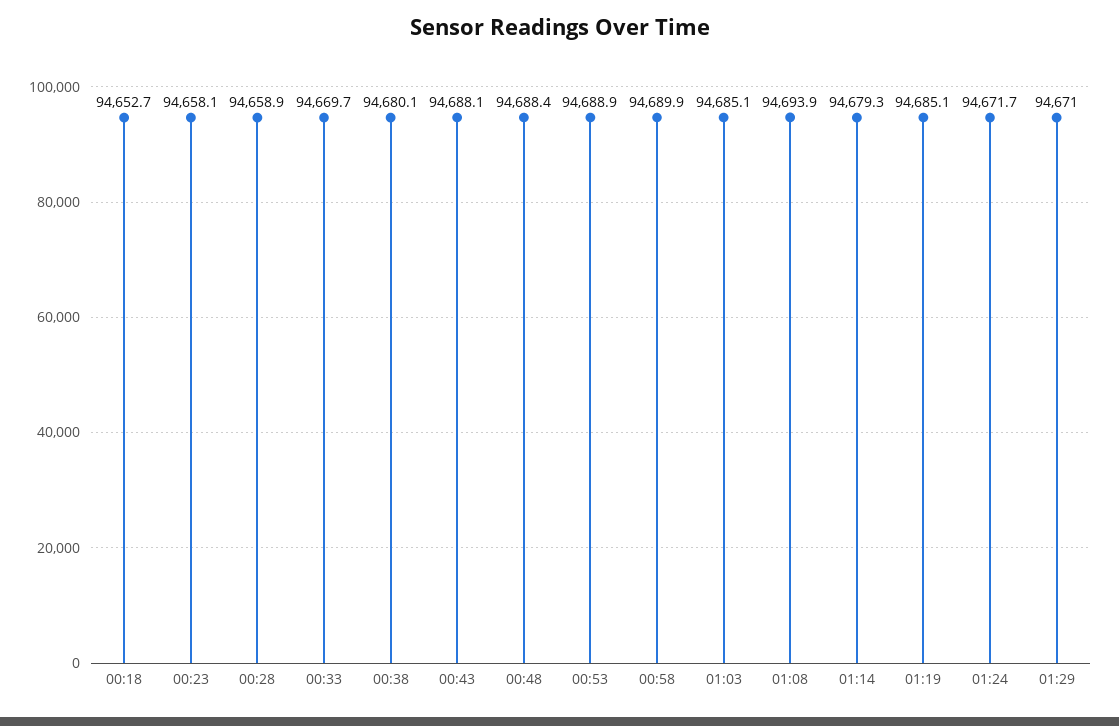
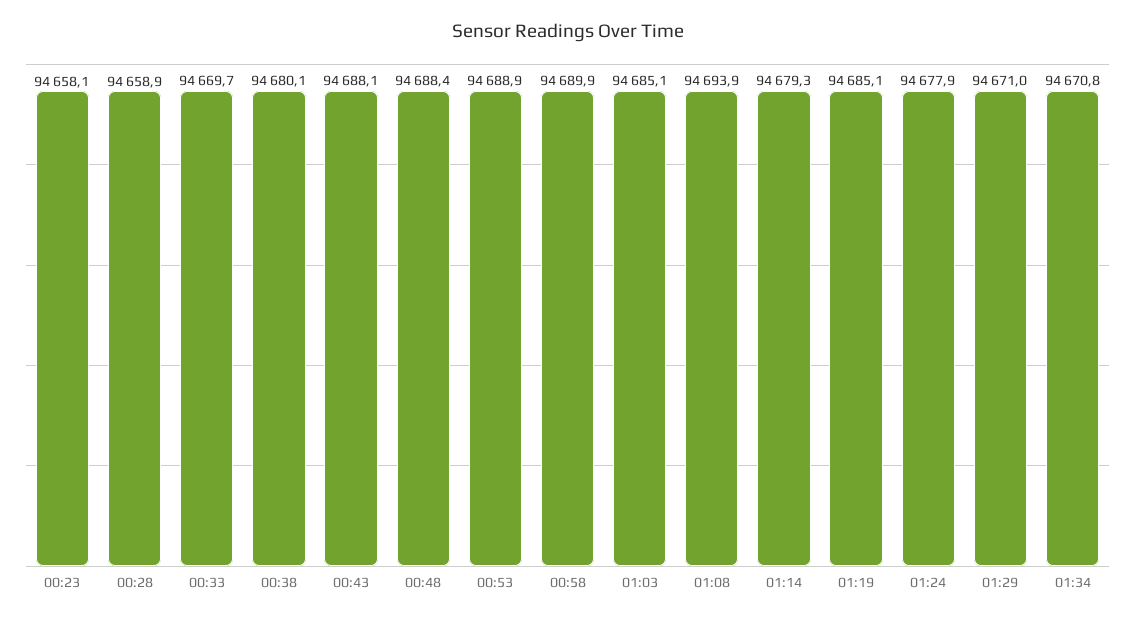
00:18: 94652.7 -> none
01:24: 94671.7 -> 94677.9
01:34: none -> 94670.8

